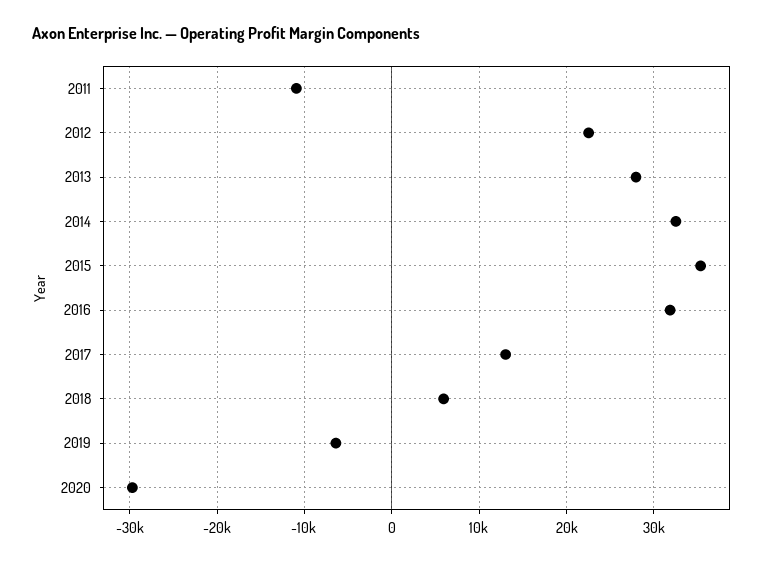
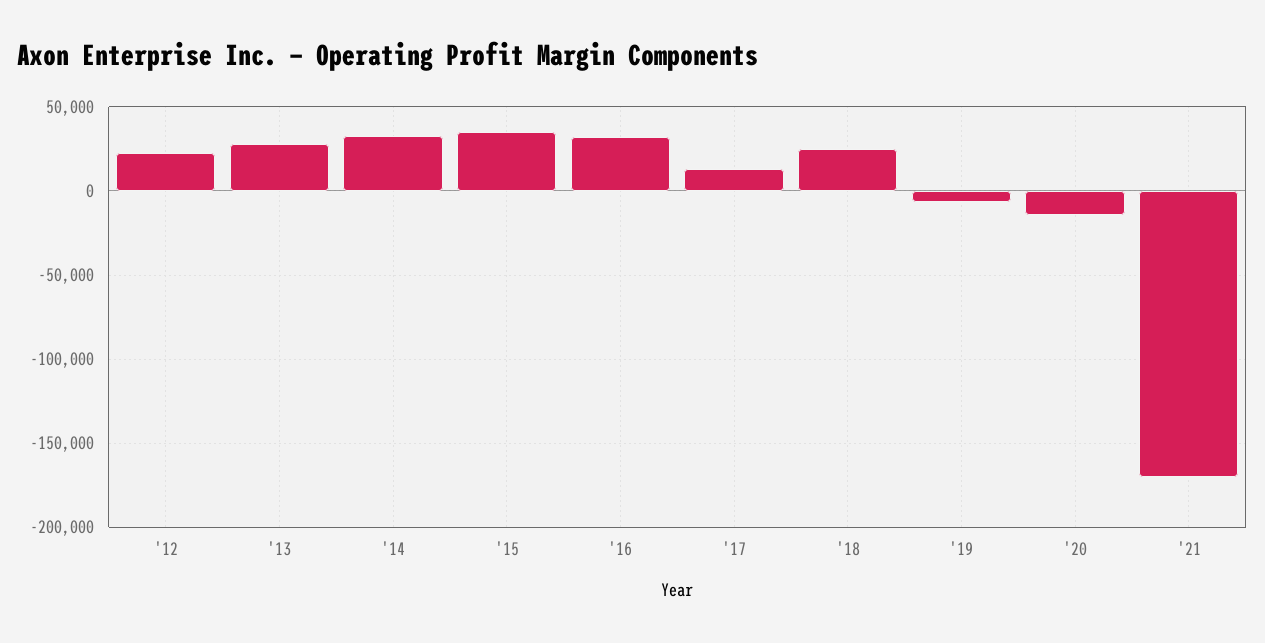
2011: -11000 -> none
2018: 6000 -> 25000
2020: -30000 -> -15000
'21: none -> -170000

